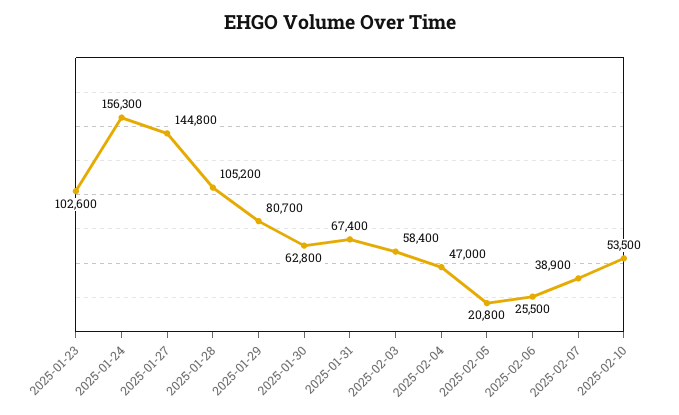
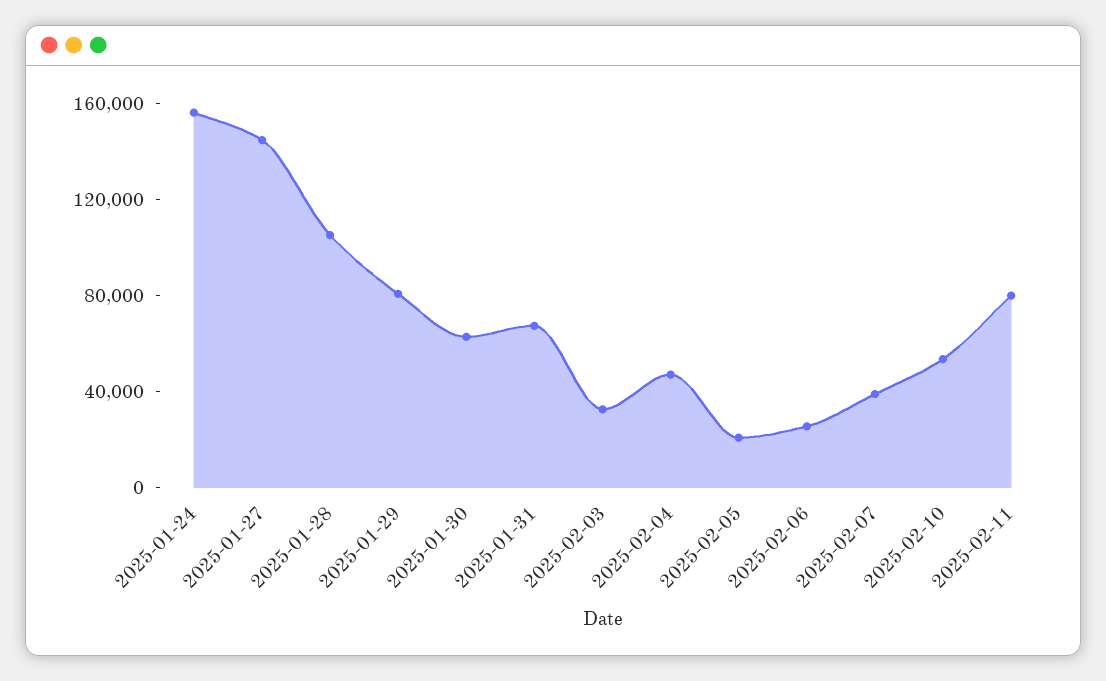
2025-01-23: 102600 -> none
2025-02-03: 58400 -> 30000
2025-02-11: none -> 80000

